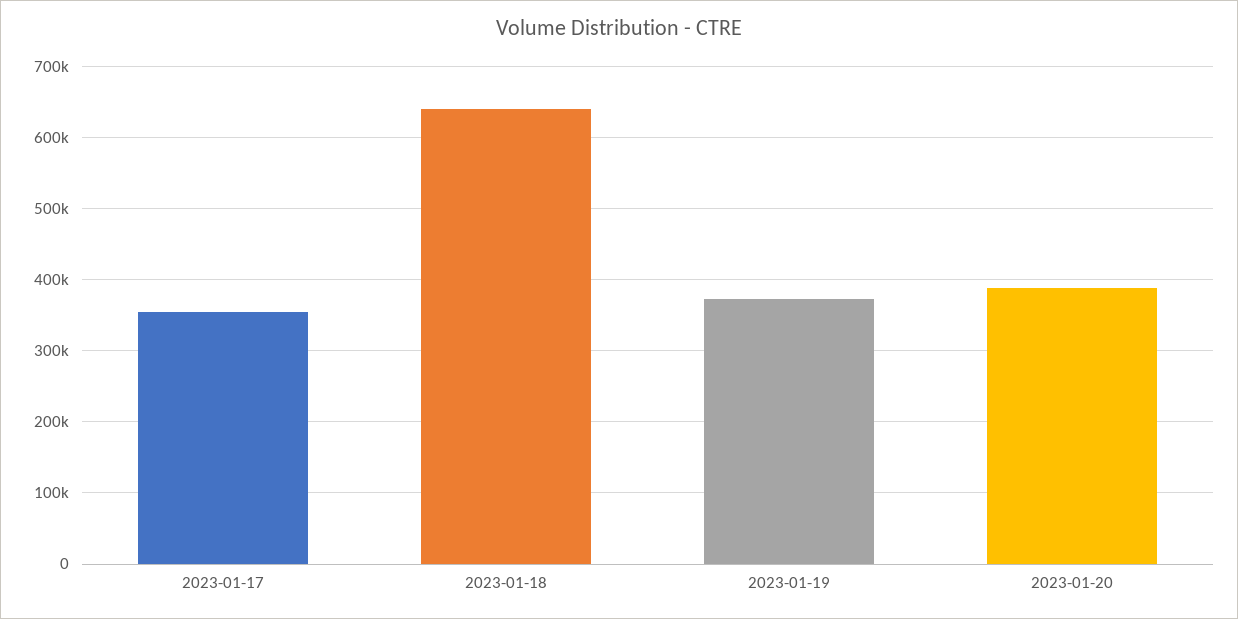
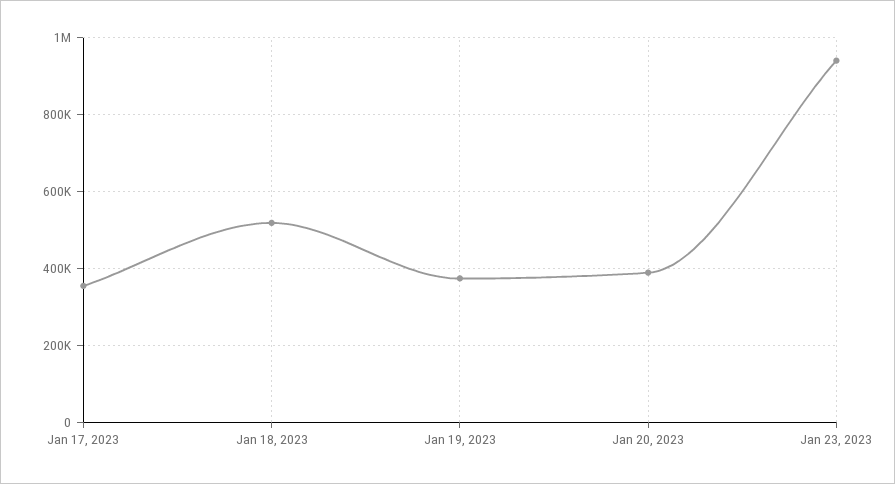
2023-01-18: 640000 -> 520000
Jan 23, 2023: none -> 940000

